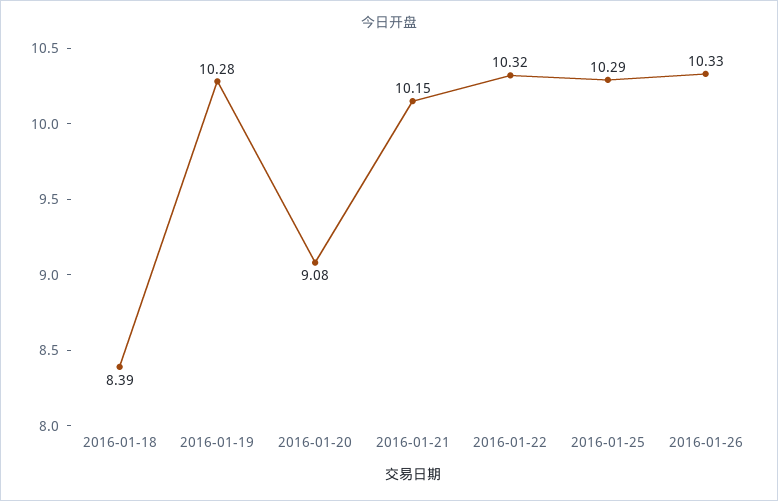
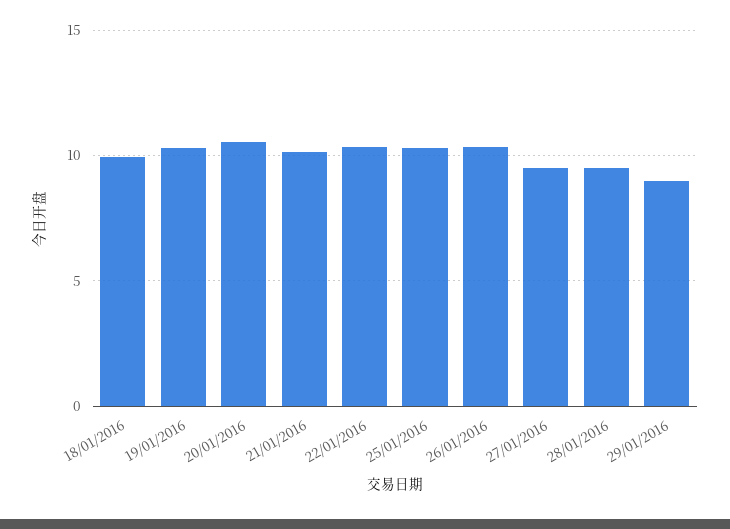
2016-01-18: 8.39 -> 10
2016-01-20: 9.08 -> 10.5
27/01/2016: none -> 9.5
28/01/2016: none -> 9.5
29/01/2016: none -> 9

